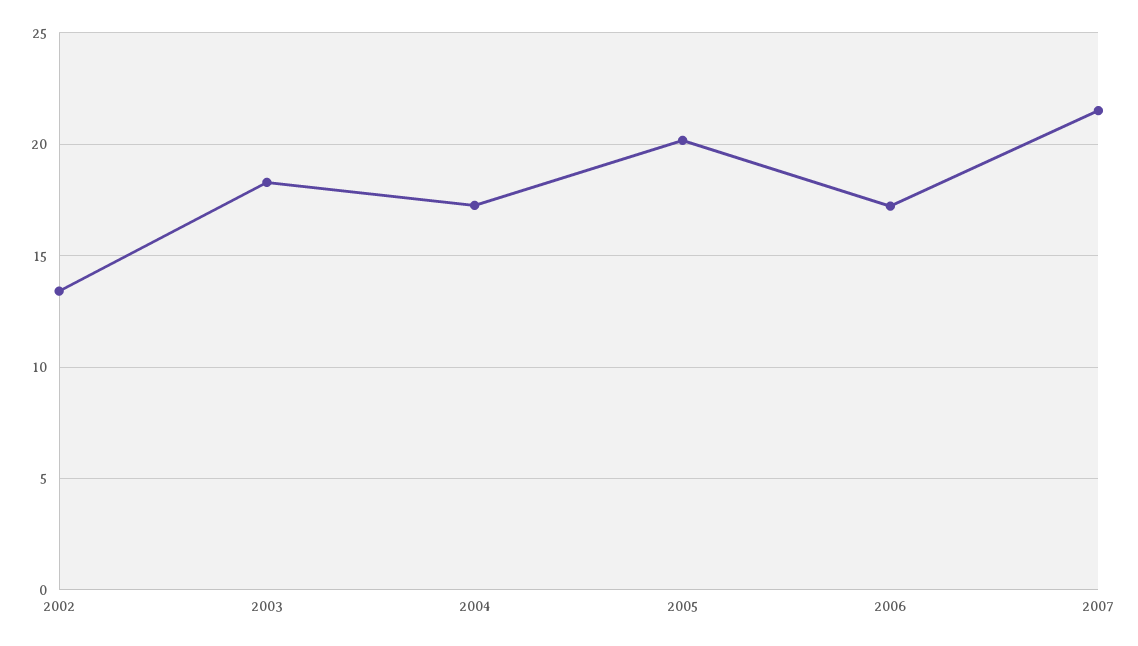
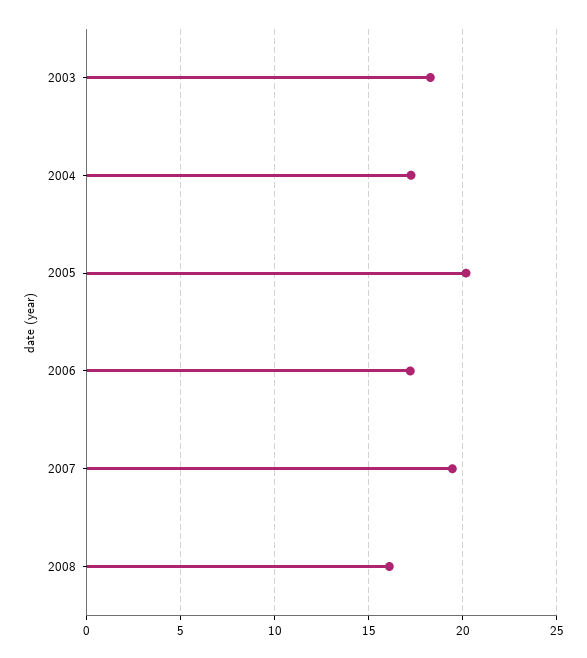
2002: 13.5 -> none
2007: 21.5 -> 19.5
2008: none -> 16

